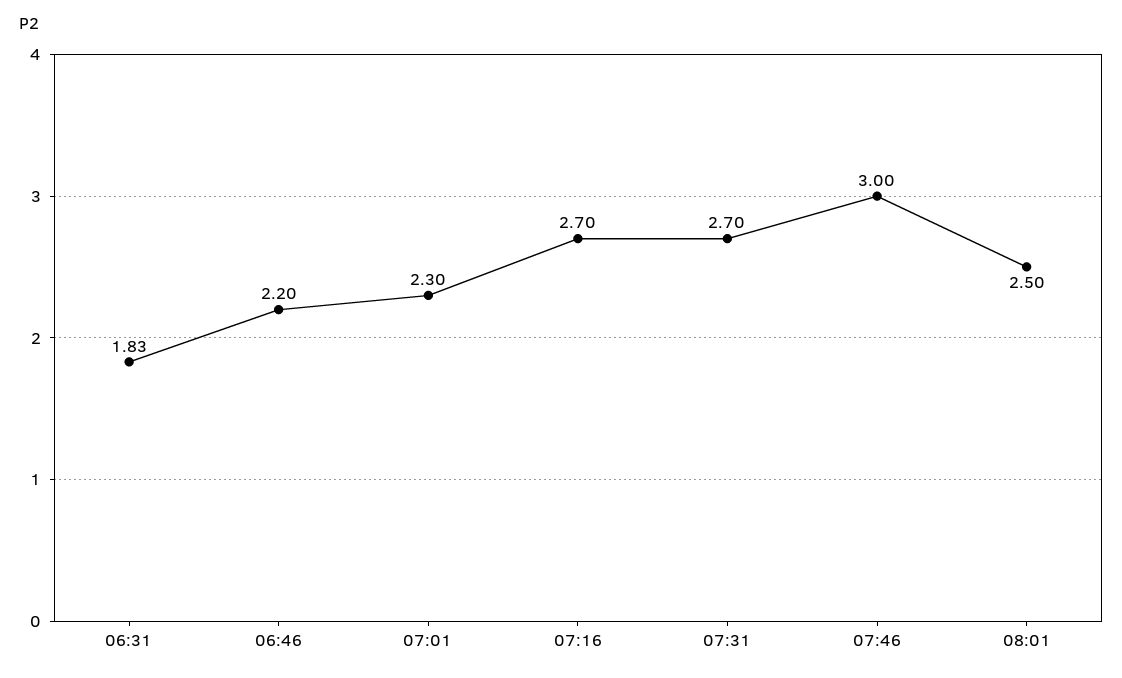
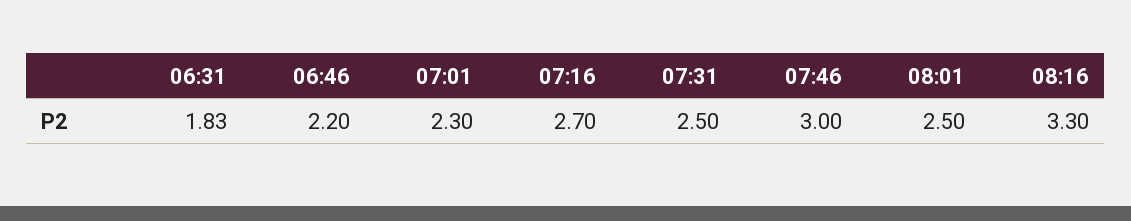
07:31: 2.7 -> 2.5
08:16: none -> 3.3

